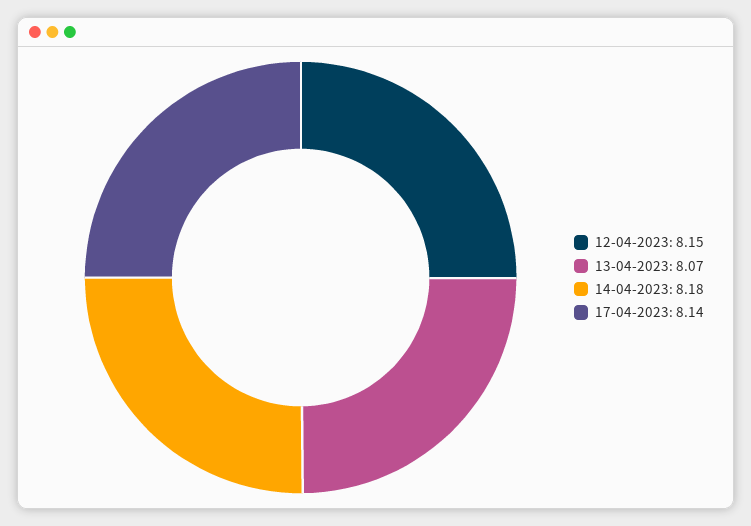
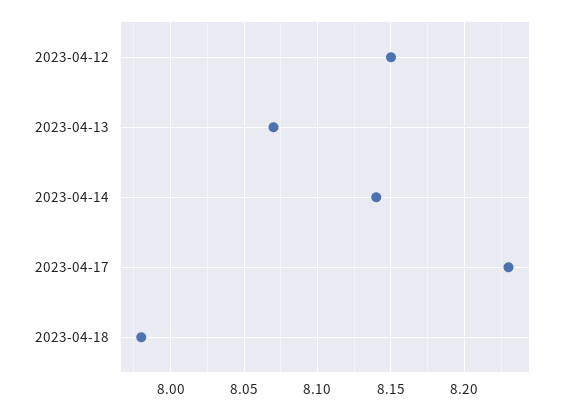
14-04-2023: 8.18 -> 8.14
17-04-2023: 8.14 -> 8.23
2023-04-18: none -> 7.98

